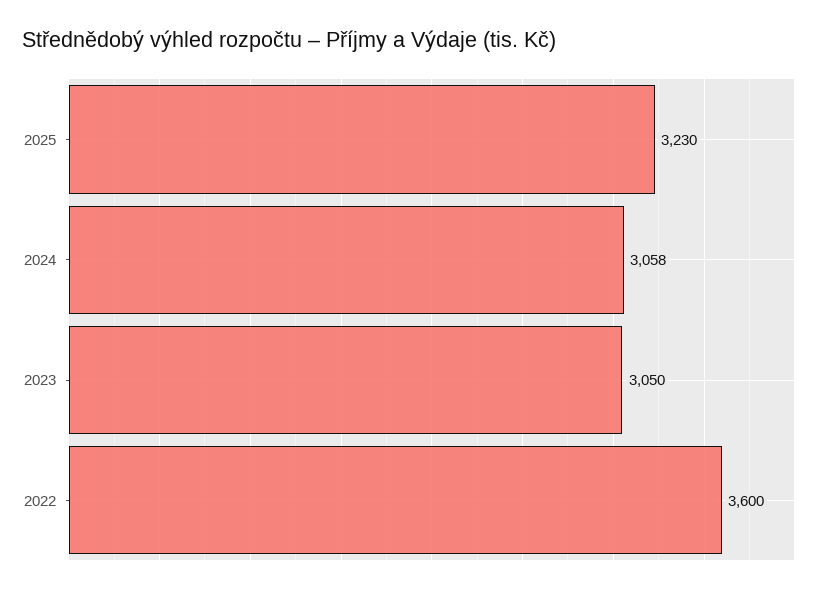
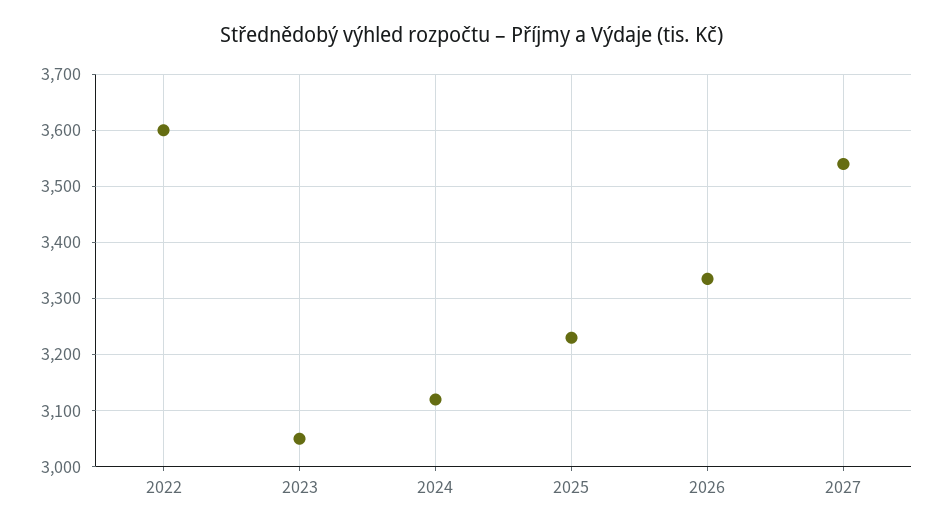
2024: 3058 -> 3120
2026: none -> 3340
2027: none -> 3540

